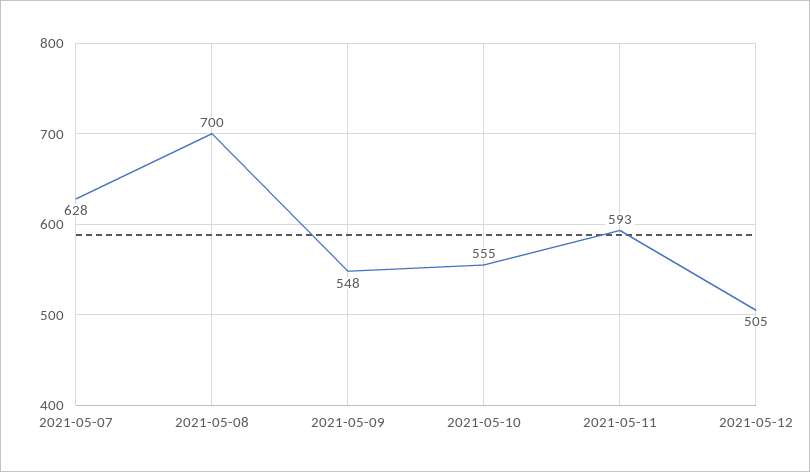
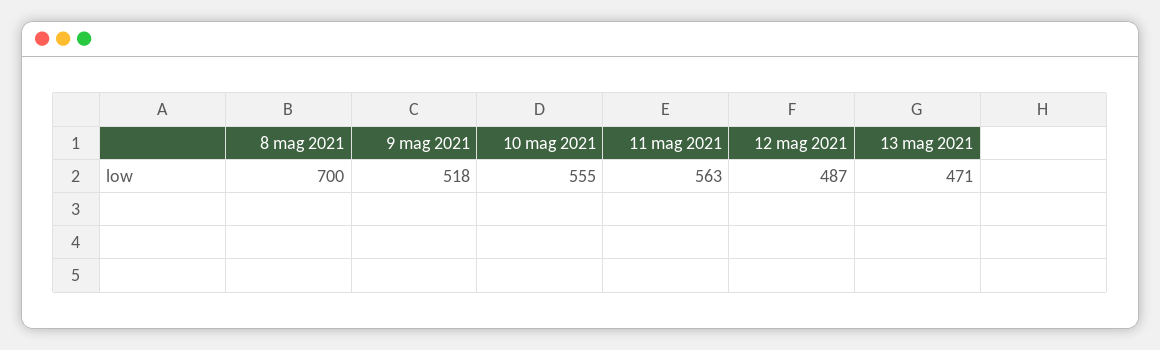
2021-05-07: 628 -> none
2021-05-09: 548 -> 518
2021-05-11: 593 -> 563
2021-05-12: 505 -> 487
13 mag 2021: none -> 471

